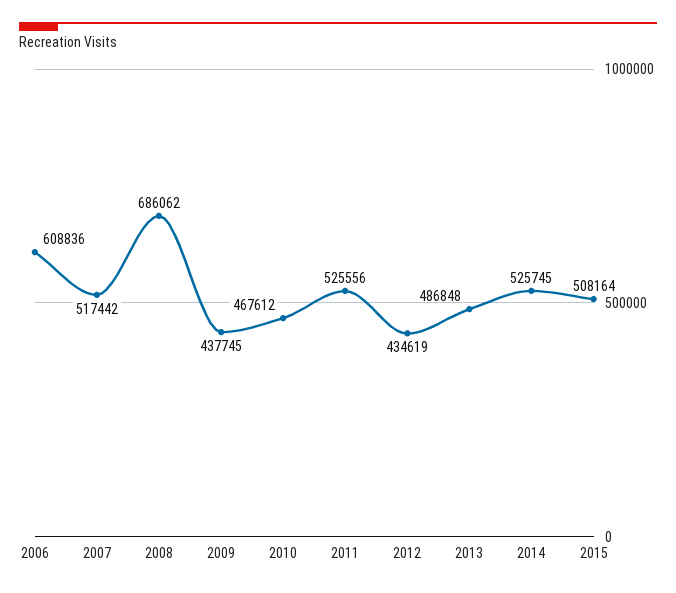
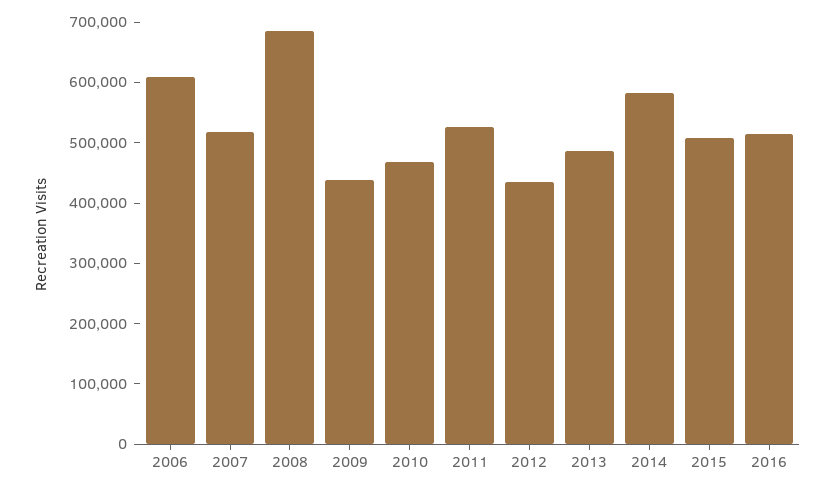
2014: 525745 -> 580000
2016: none -> 520000

